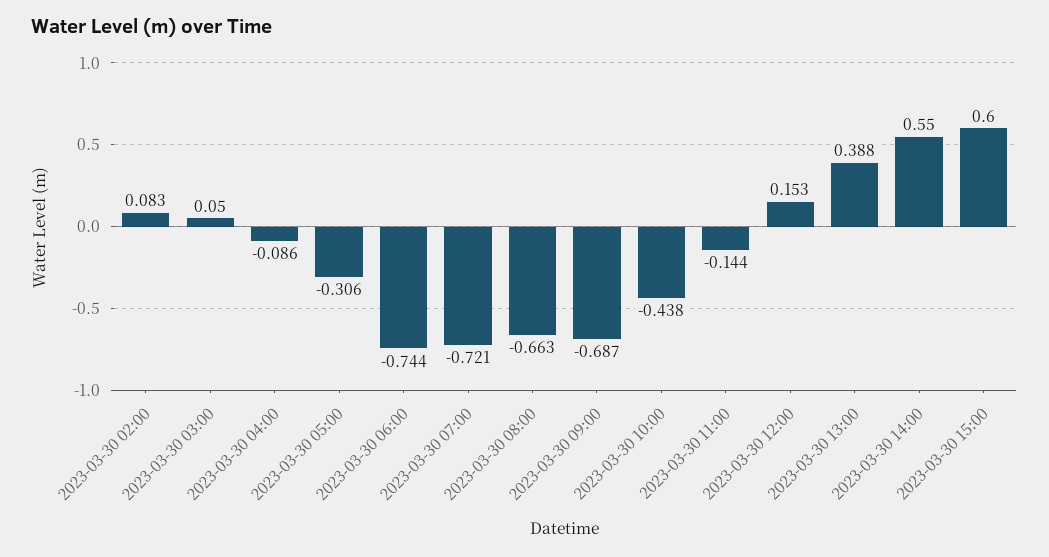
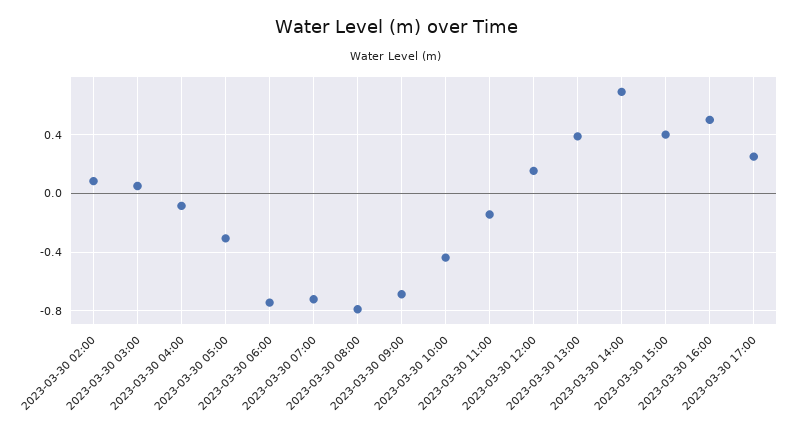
2023-03-30 08:00: -0.663 -> -0.8
2023-03-30 14:00: 0.55 -> 0.7
2023-03-30 15:00: 0.6 -> 0.4
2023-03-30 16:00: none -> 0.5
2023-03-30 17:00: none -> 0.25

